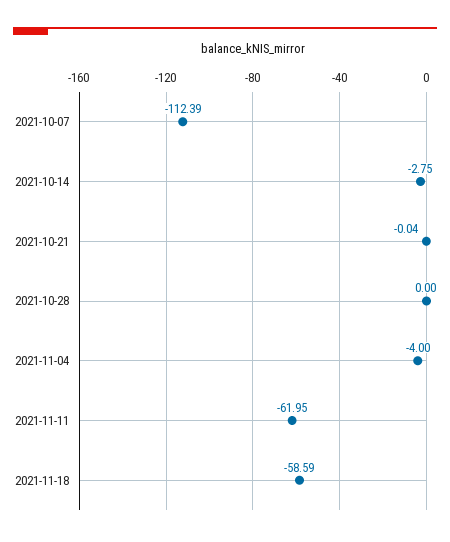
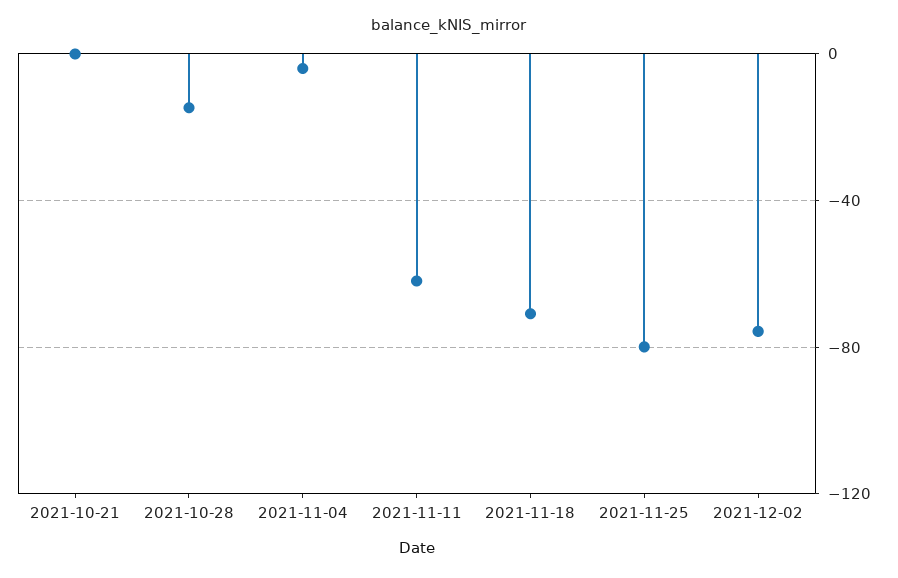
2021-10-07: -112.39 -> none
2021-10-14: -2.75 -> none
2021-10-28: 0 -> -15
2021-11-18: -58.59 -> -70
2021-11-25: none -> -80
2021-12-02: none -> -75

